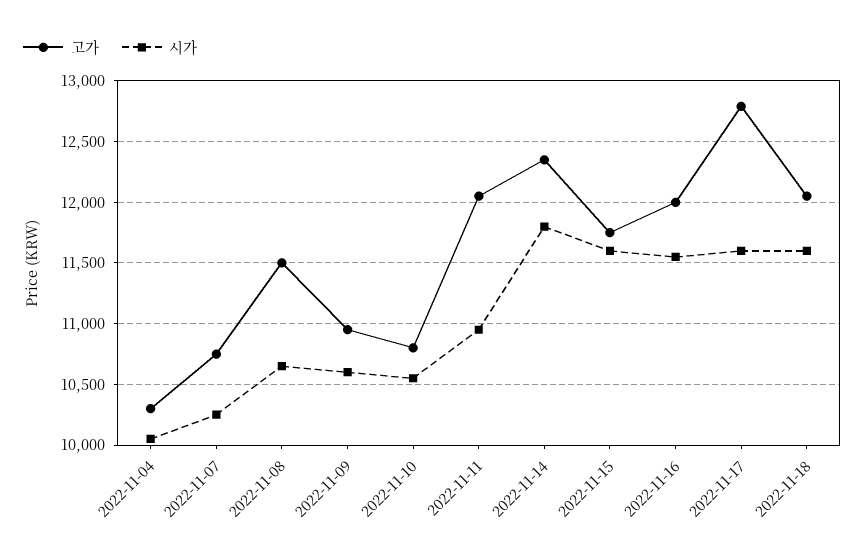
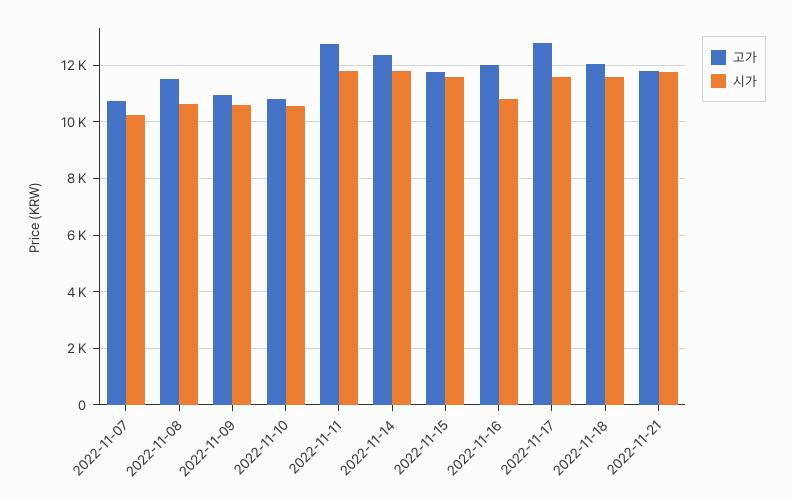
고가, 2022-11-04: 10300 -> none
시가, 2022-11-04: 10050 -> none
고가, 2022-11-11: 12050 -> 12750
시가, 2022-11-11: 10950 -> 11750
시가, 2022-11-16: 11550 -> 10750
고가, 2022-11-21: none -> 11750
시가, 2022-11-21: none -> 11750

